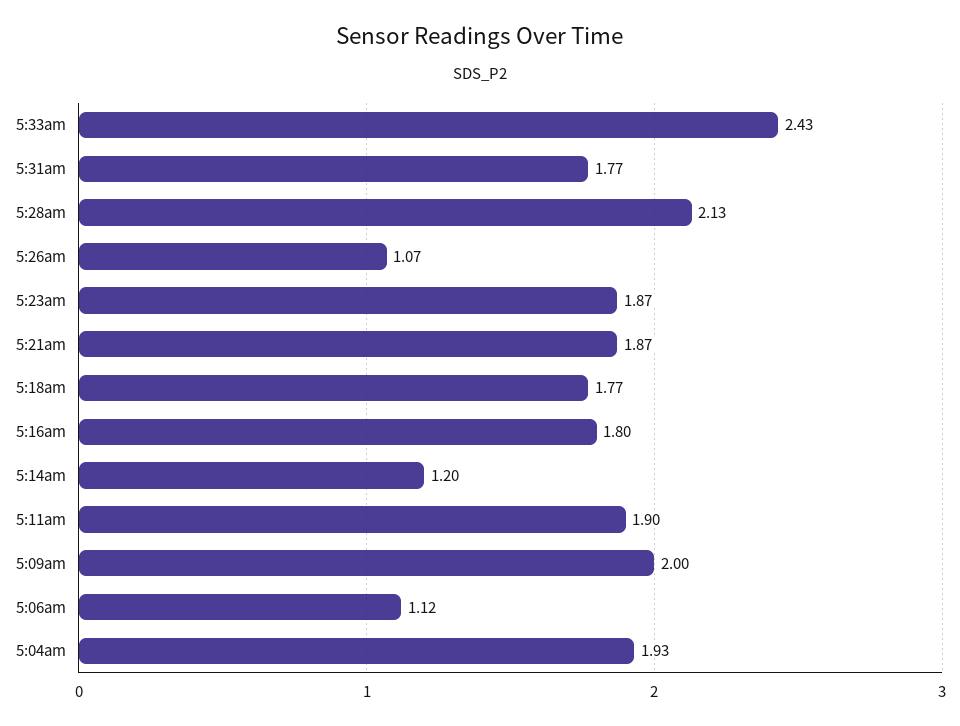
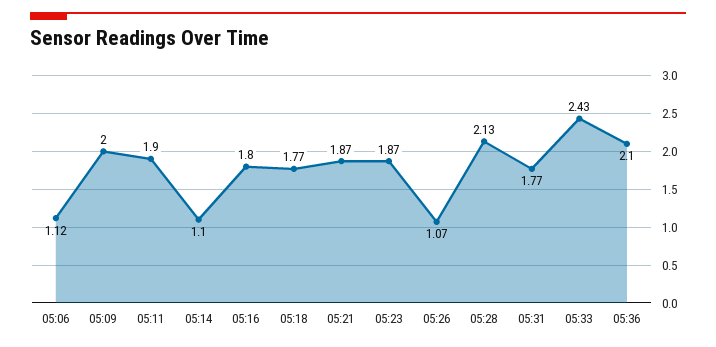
5:14am: 1.2 -> 1.1
5:04am: 1.93 -> none
05:36: none -> 2.1

